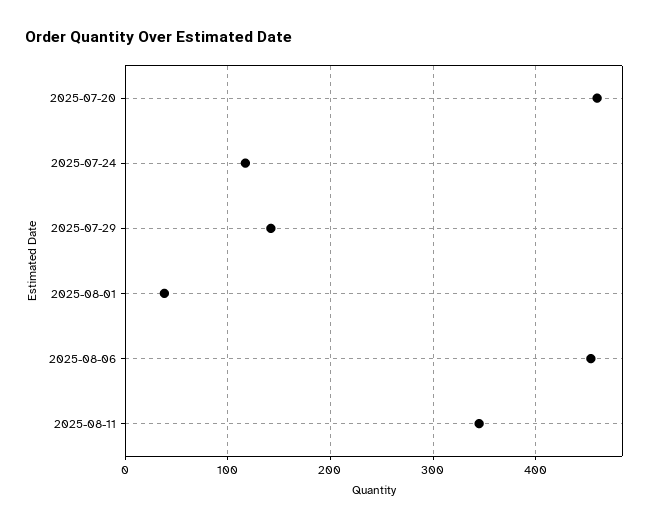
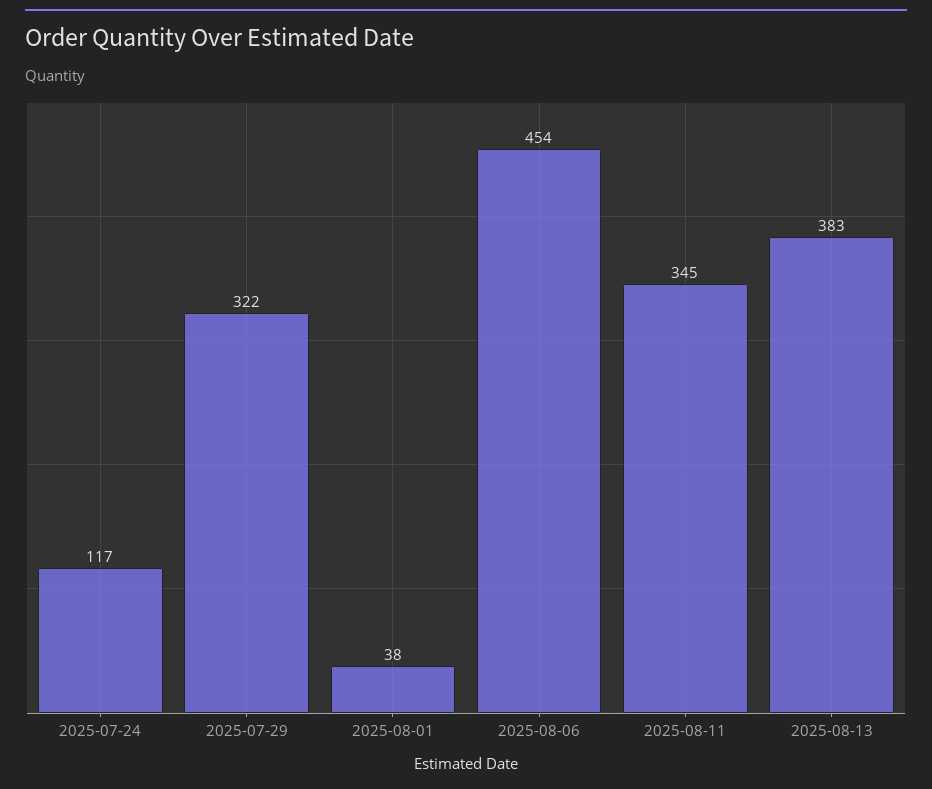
2025-07-20: 460 -> none
2025-07-29: 140 -> 322
2025-08-13: none -> 383

